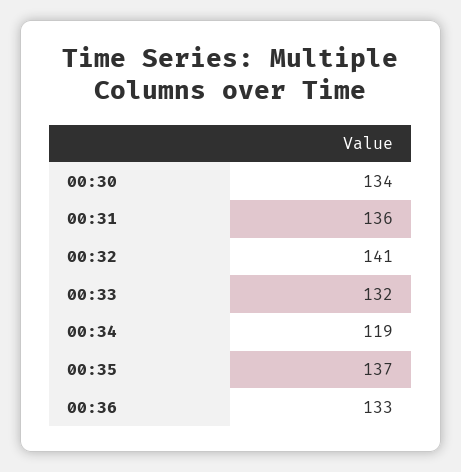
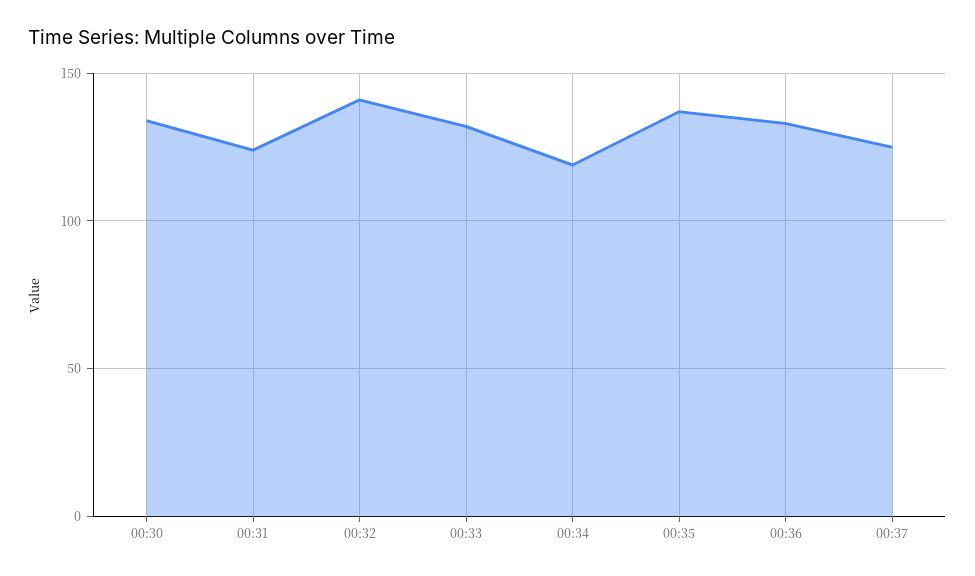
00:31: 136 -> 125
00:37: none -> 125

